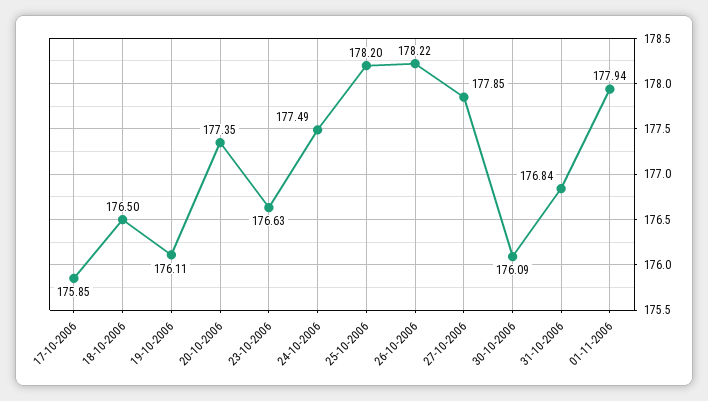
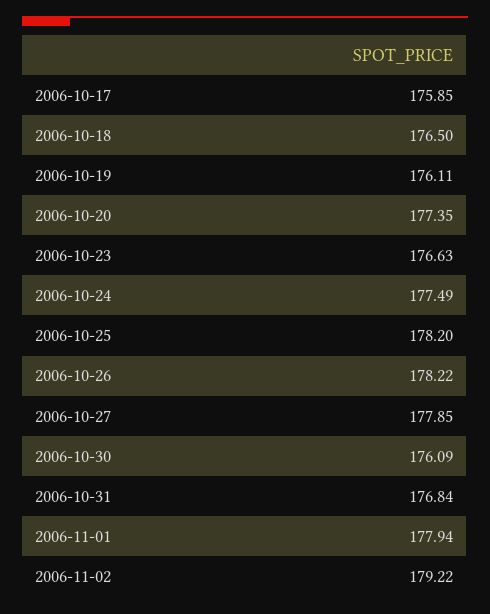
2006-11-02: none -> 179.22

